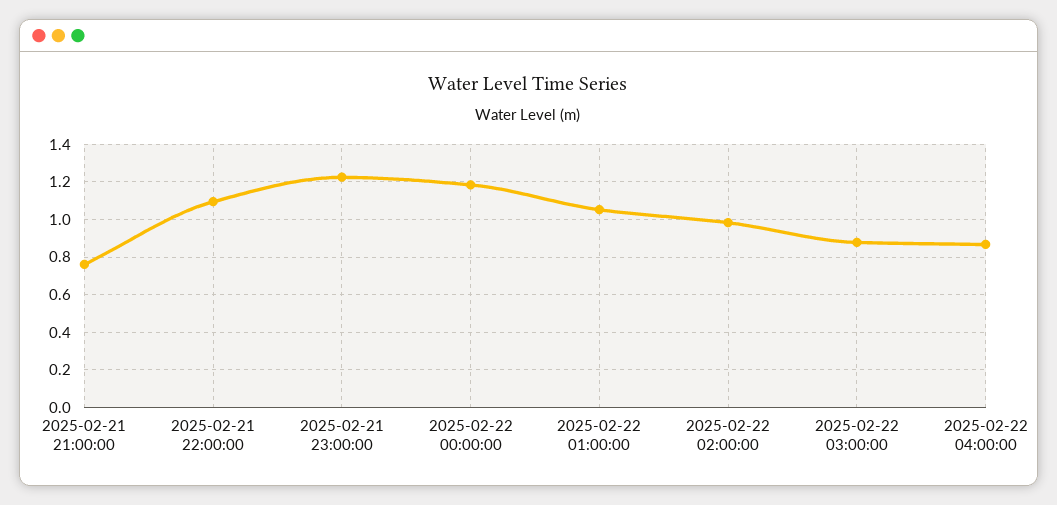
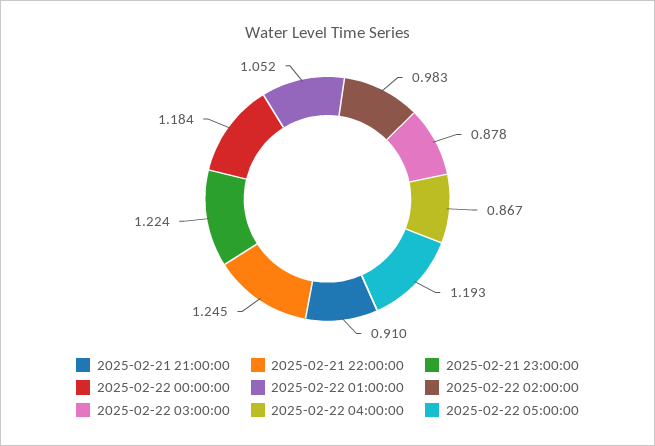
2025-02-21 21:00:00: 0.75 -> 0.91
2025-02-21 22:00:00: 1.1 -> 1.245
2025-02-22 05:00:00: none -> 1.193

